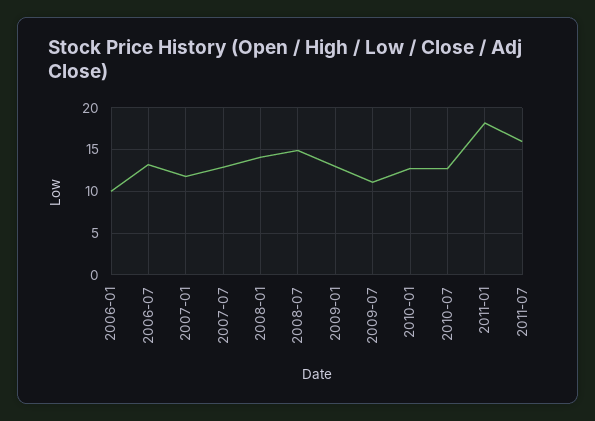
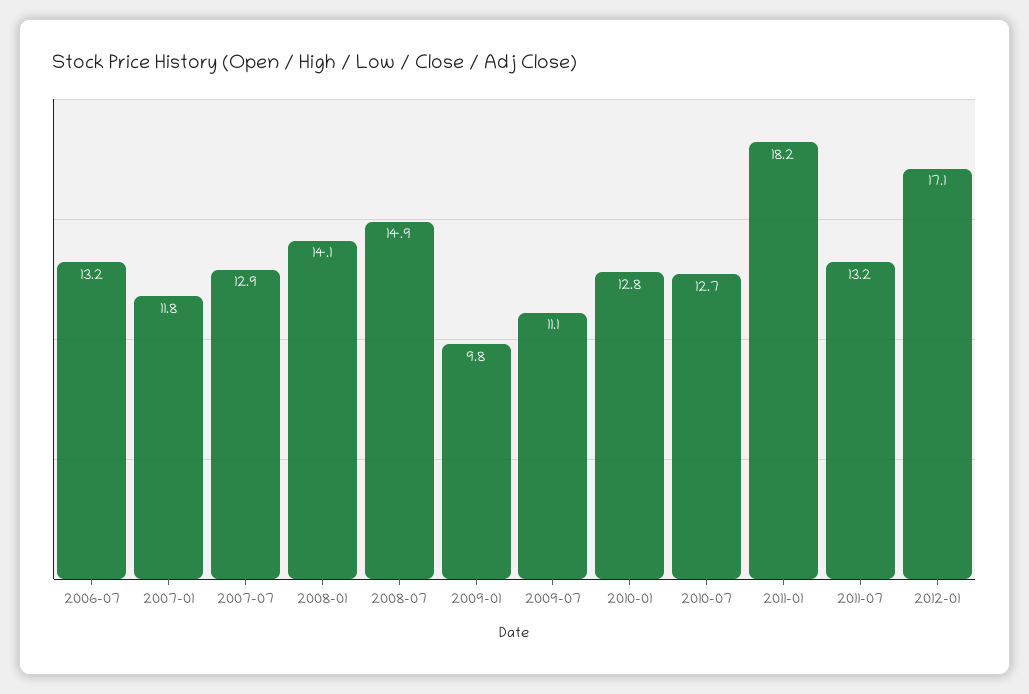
2006-01: 10 -> none
2009-01: 13 -> 9.8
2011-07: 16 -> 13.2
2012-01: none -> 17.1

